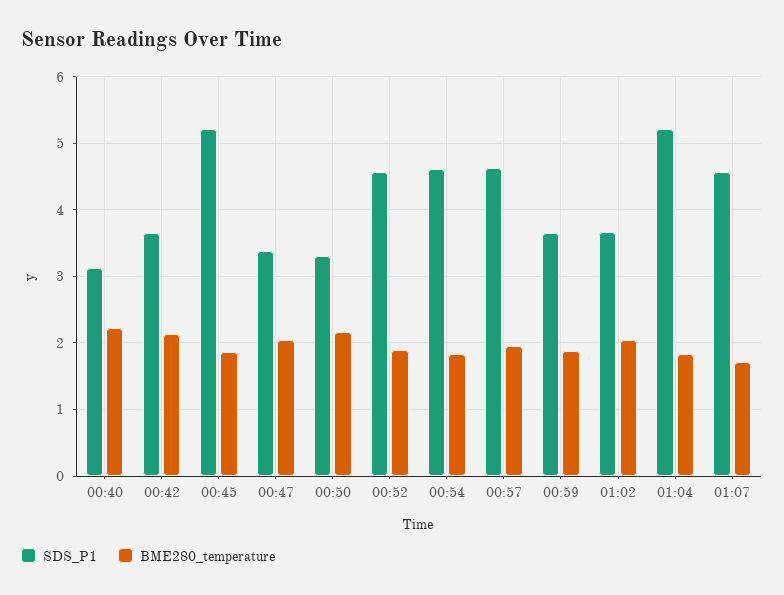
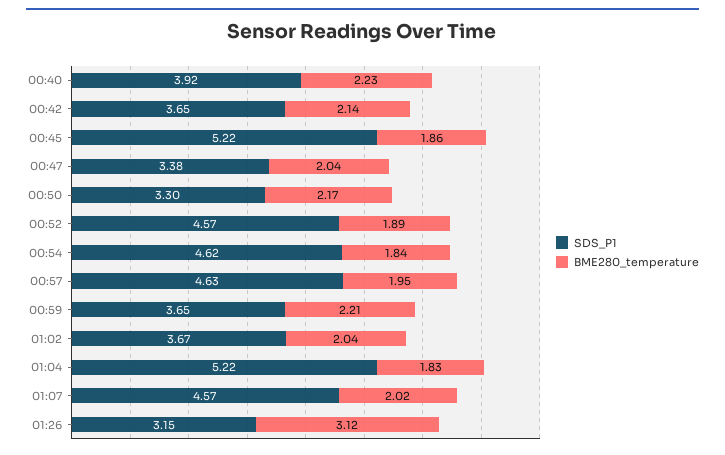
SDS_P1, 00:40: 3.1 -> 3.92
BME280_temperature, 00:59: 1.9 -> 2.21
BME280_temperature, 01:07: 1.7 -> 2.02
SDS_P1, 01:26: none -> 3.15
BME280_temperature, 01:26: none -> 3.12

